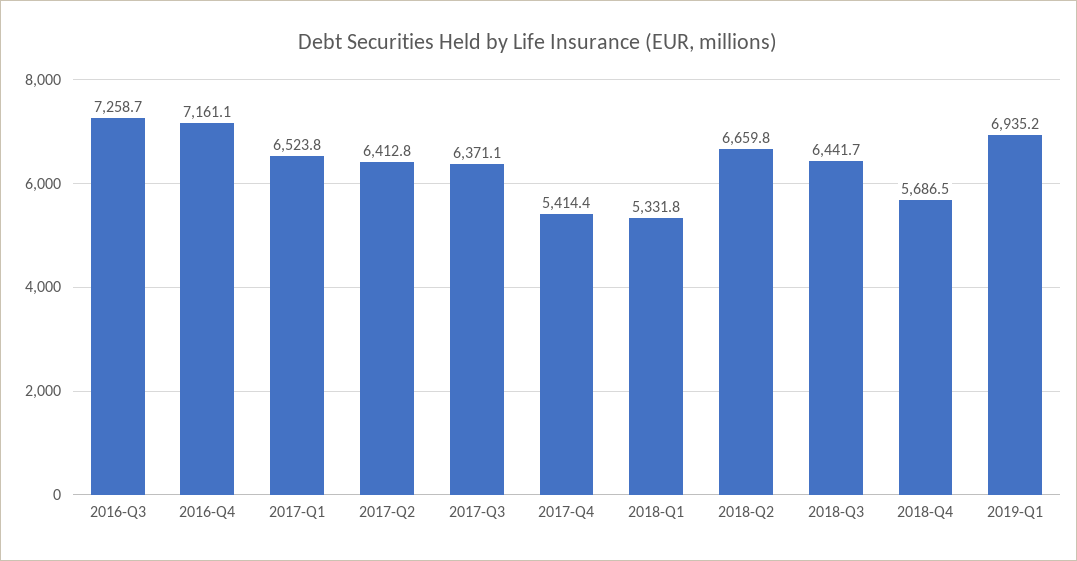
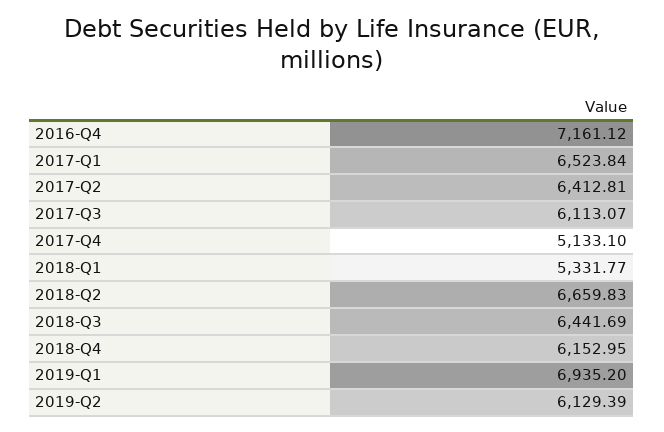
2016-Q3: 7258.7 -> none
2017-Q3: 6371.1 -> 6113.07
2017-Q4: 5414.4 -> 5133.1
2018-Q4: 5686.5 -> 6152.95
2019-Q2: none -> 6129.39

